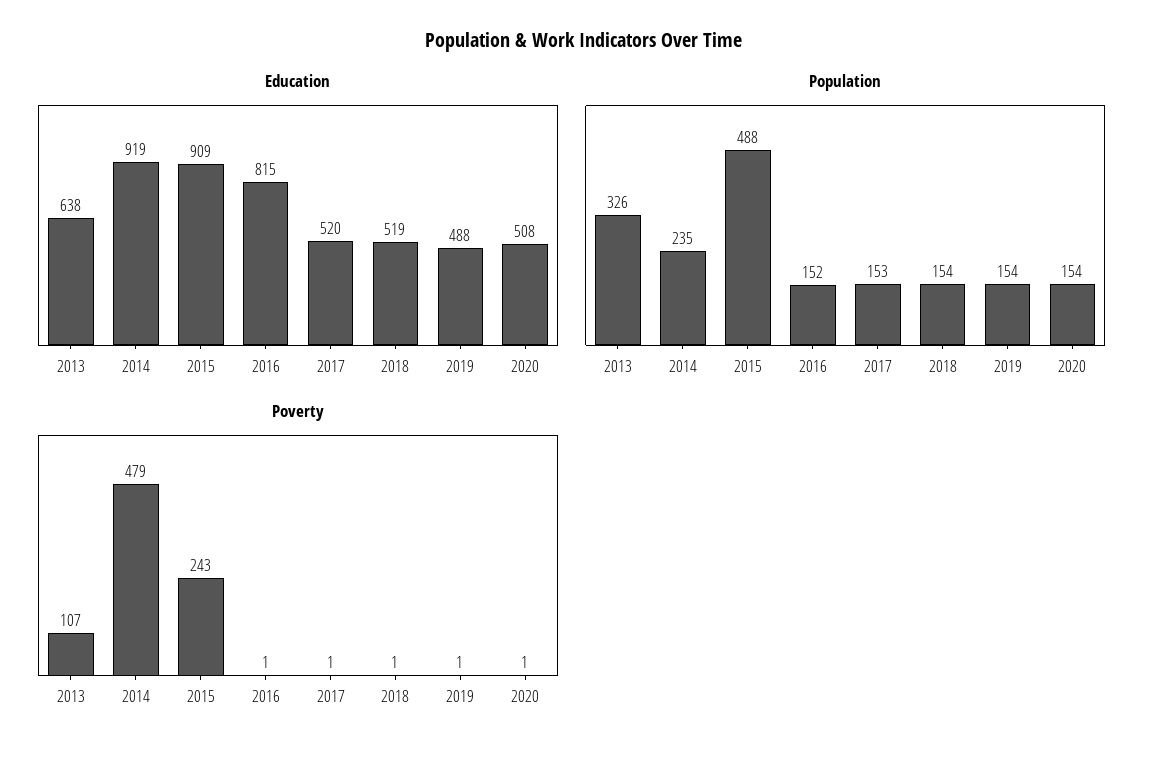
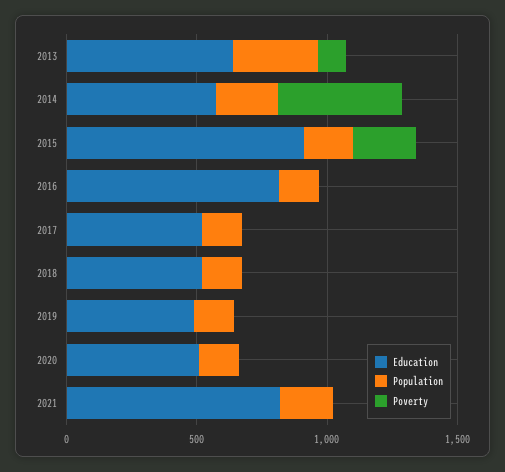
Education, 2014: 919 -> 600
Population, 2015: 488 -> 200
Education, 2021: none -> 800
Population, 2021: none -> 200
Poverty, 2021: none -> 0

